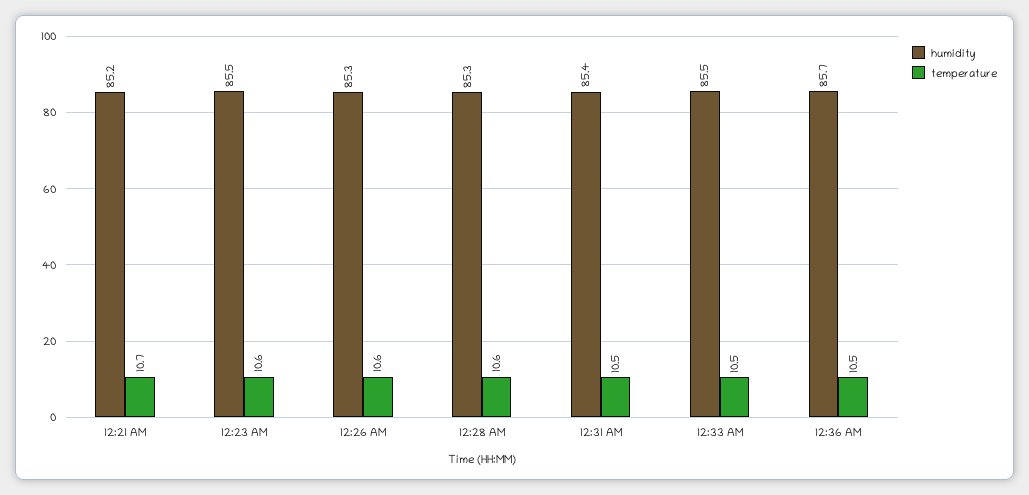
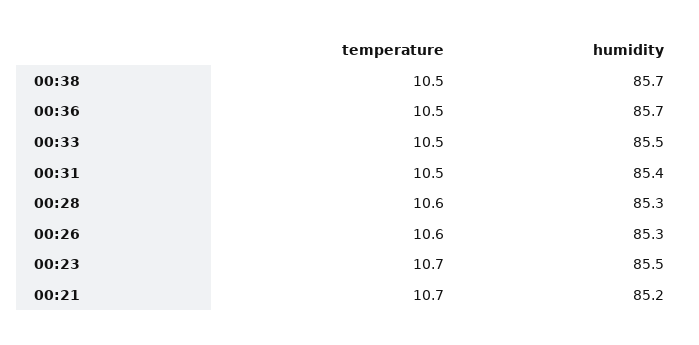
temperature, 12:23 AM: 10.6 -> 10.7
temperature, 00:38: none -> 10.5
humidity, 00:38: none -> 85.7

